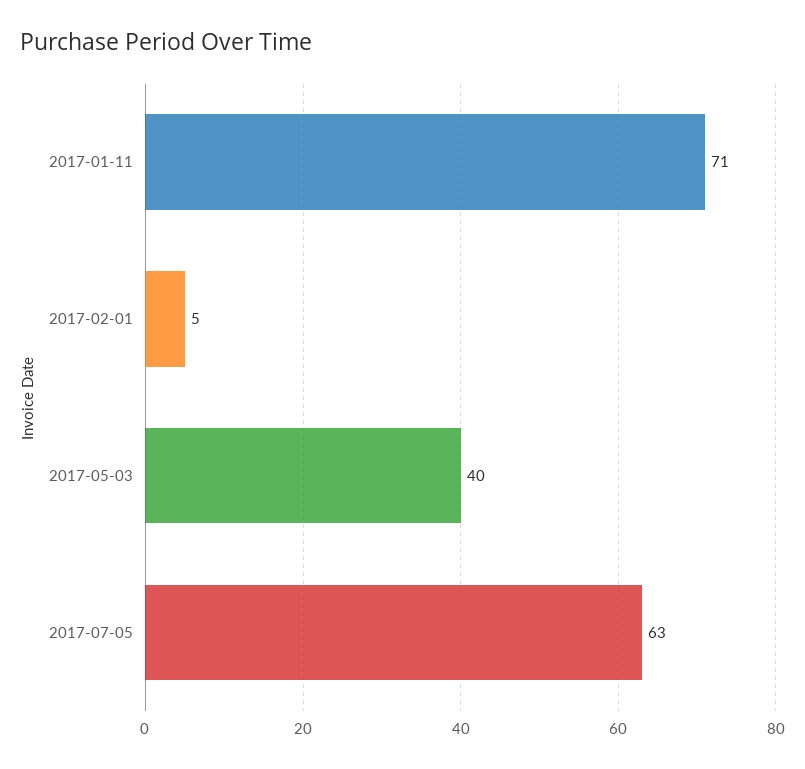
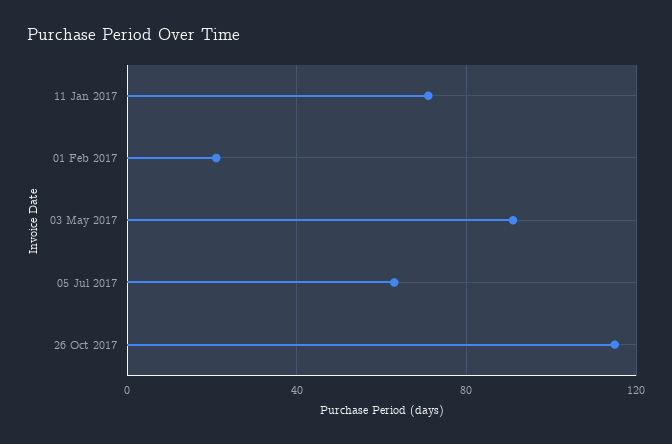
2017-02-01: 5 -> 20
2017-05-03: 40 -> 90
26 Oct 2017: none -> 115

